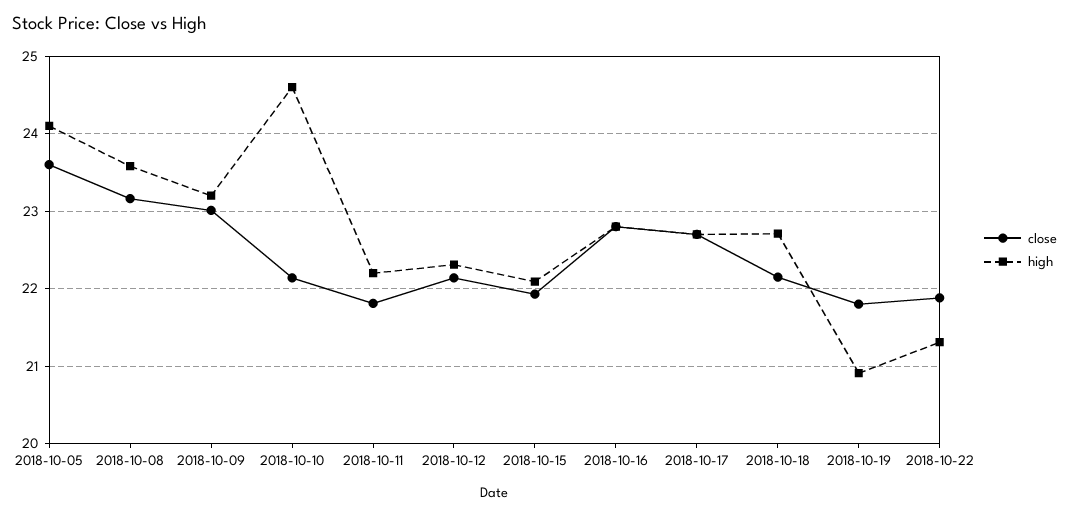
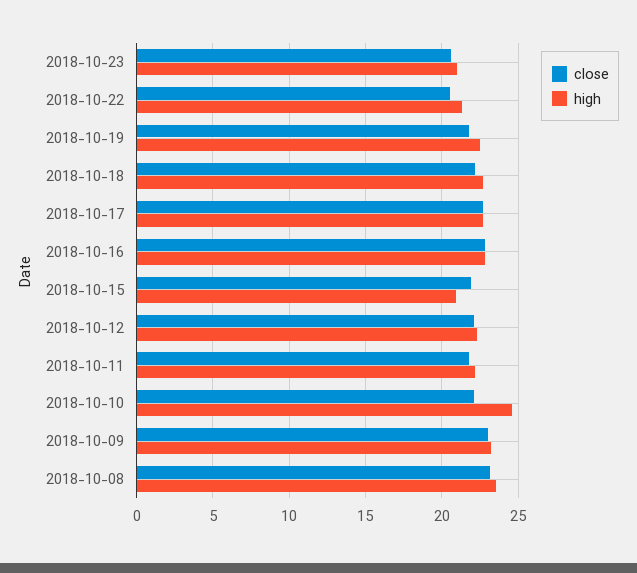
close, 2018-10-05: 23.6 -> none
high, 2018-10-05: 24.1 -> none
high, 2018-10-15: 22.1 -> 21
high, 2018-10-19: 20.9 -> 22.5
close, 2018-10-22: 21.9 -> 20.5
close, 2018-10-23: none -> 20.5
high, 2018-10-23: none -> 21

